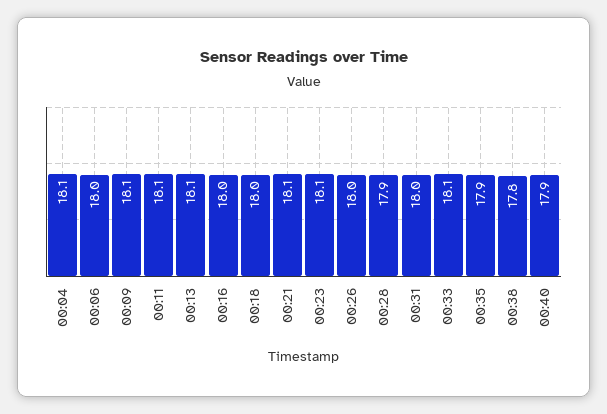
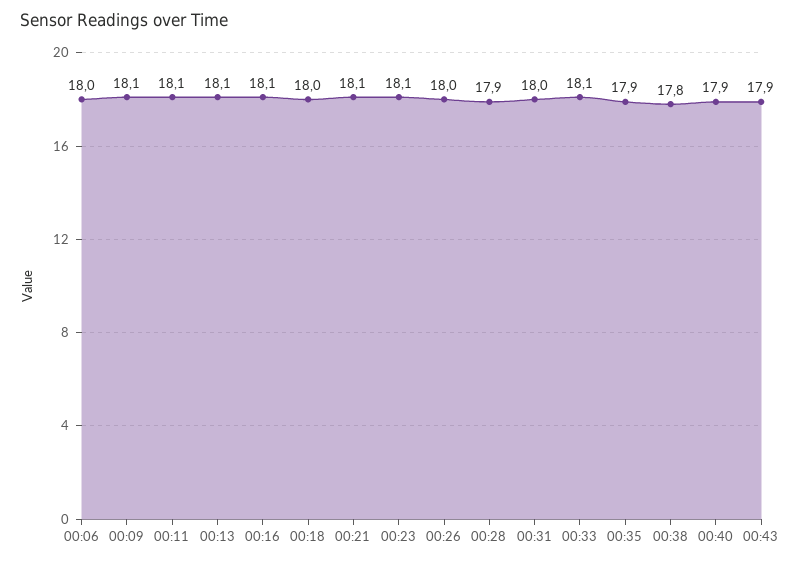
00:04: 18.1 -> none
00:16: 18 -> 18.1
00:43: none -> 17.9

